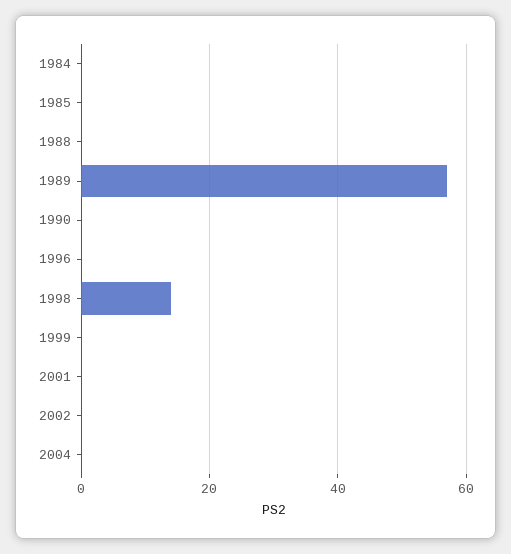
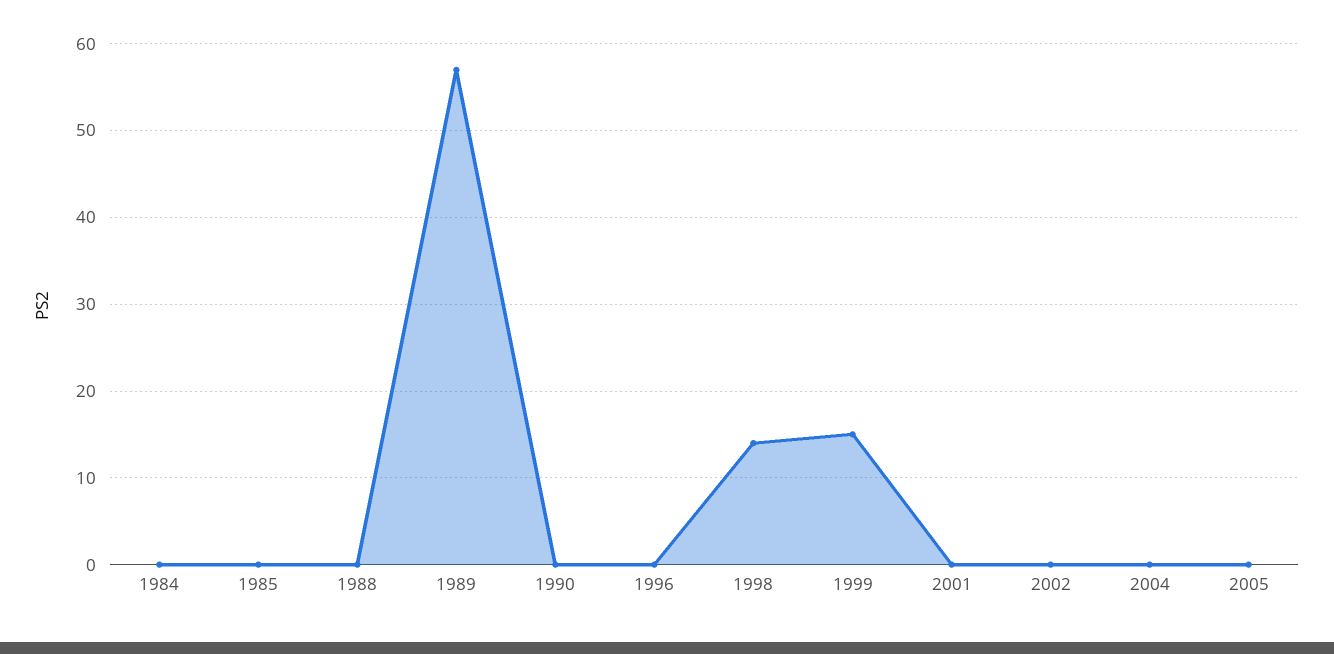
1999: 0 -> 15
2005: none -> 0

